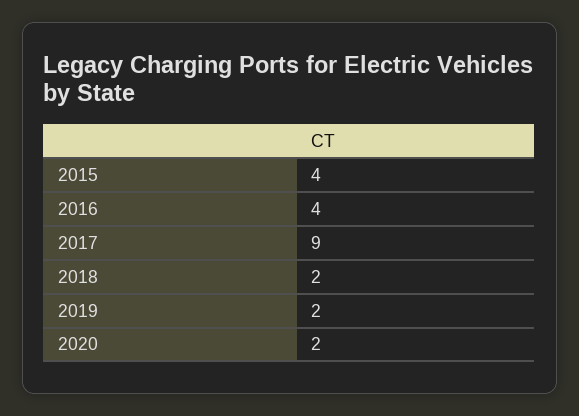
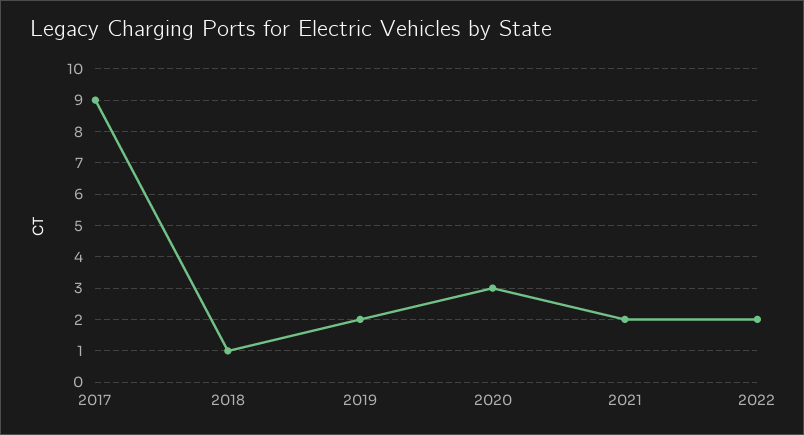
2015: 4 -> none
2016: 4 -> none
2018: 2 -> 1
2020: 2 -> 3
2021: none -> 2
2022: none -> 2

